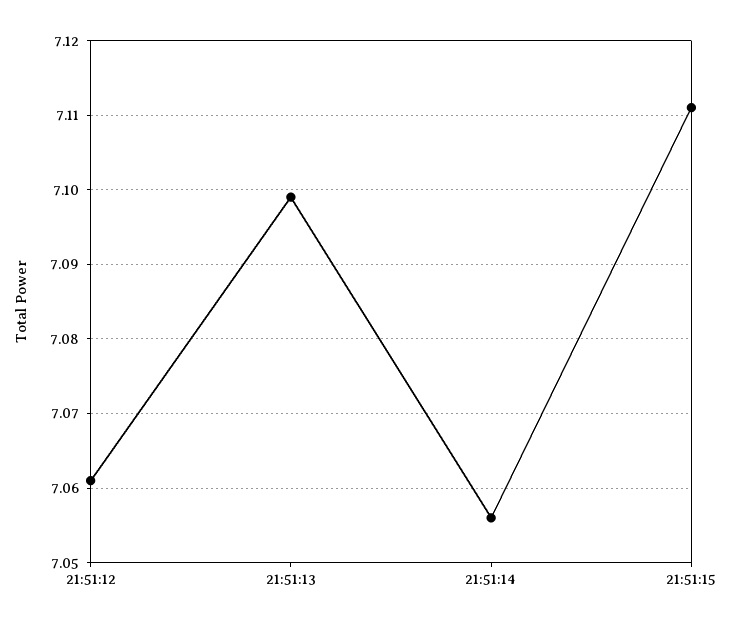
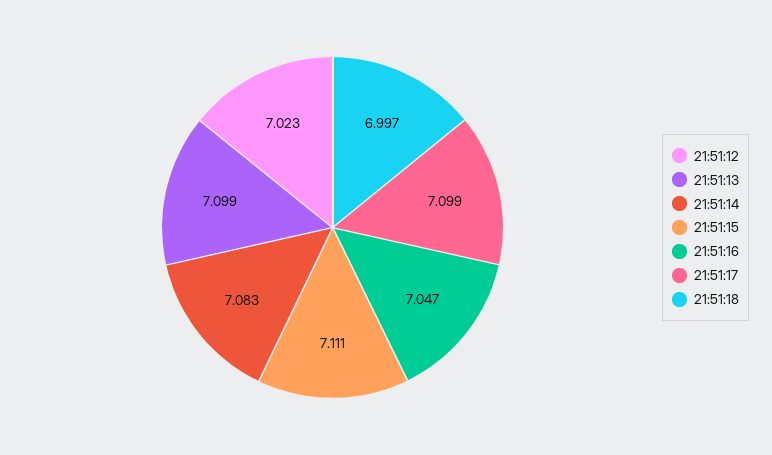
21:51:12: 7.061 -> 7.023
21:51:14: 7.056 -> 7.083
21:51:16: none -> 7.047
21:51:17: none -> 7.099
21:51:18: none -> 6.997

